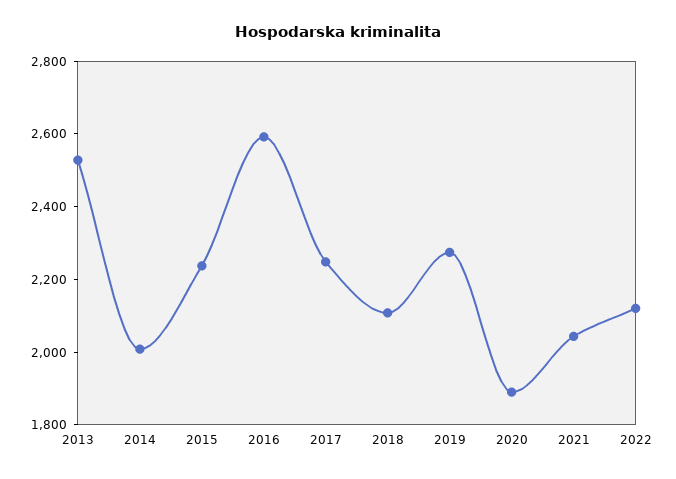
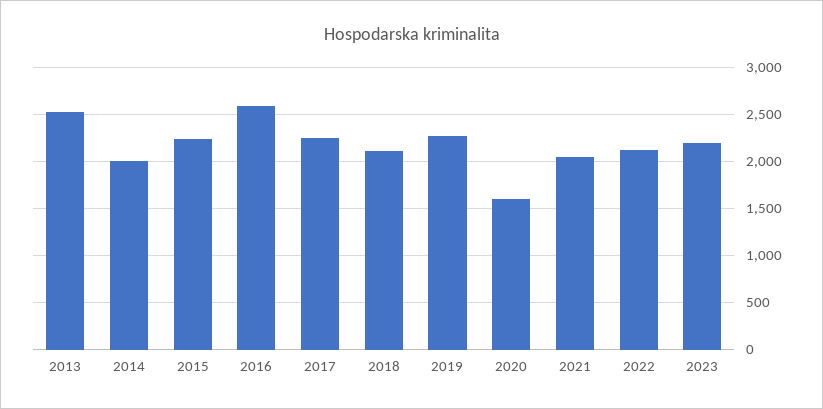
2020: 1900 -> 1600
2023: none -> 2200

